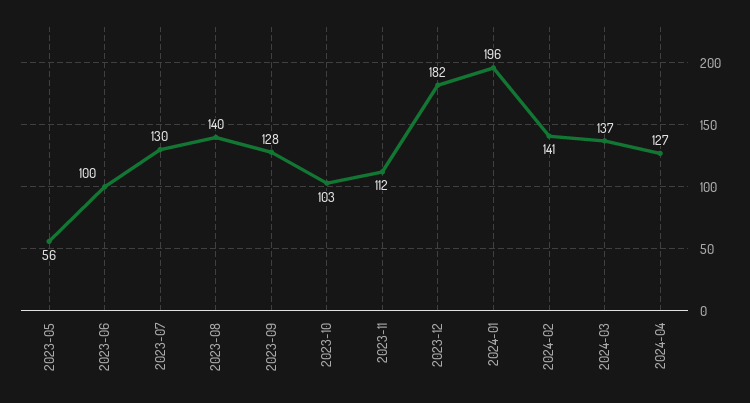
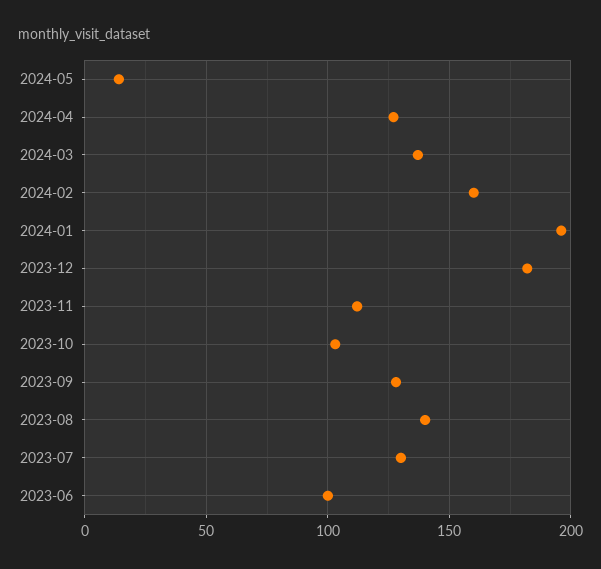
2023-05: 56 -> none
2024-02: 141 -> 160
2024-05: none -> 15

